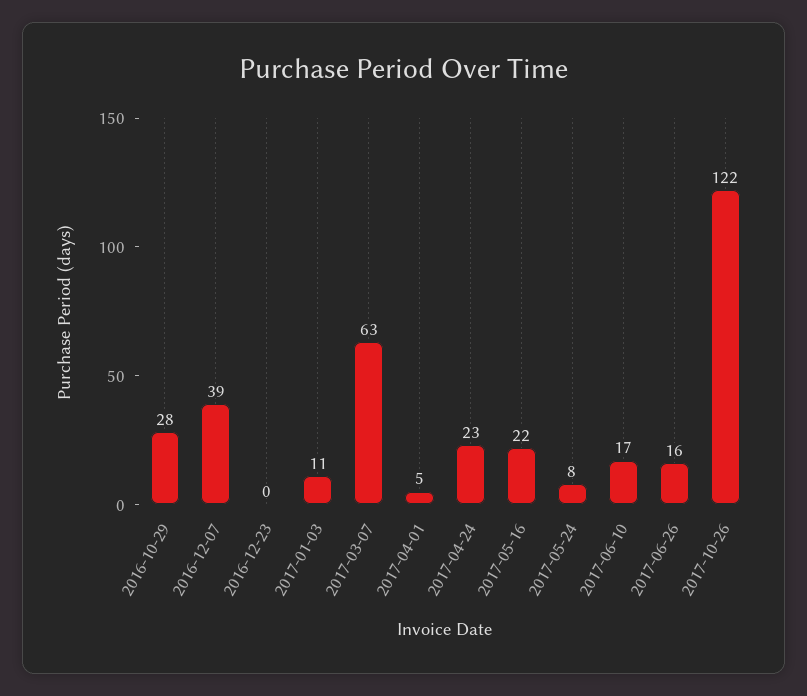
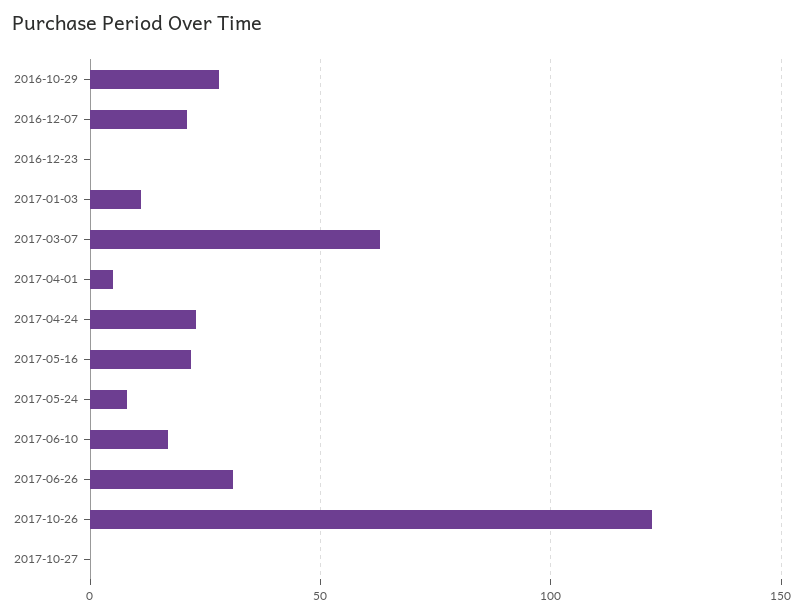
2016-12-07: 39 -> 20
2017-06-26: 16 -> 30
2017-10-27: none -> 0

